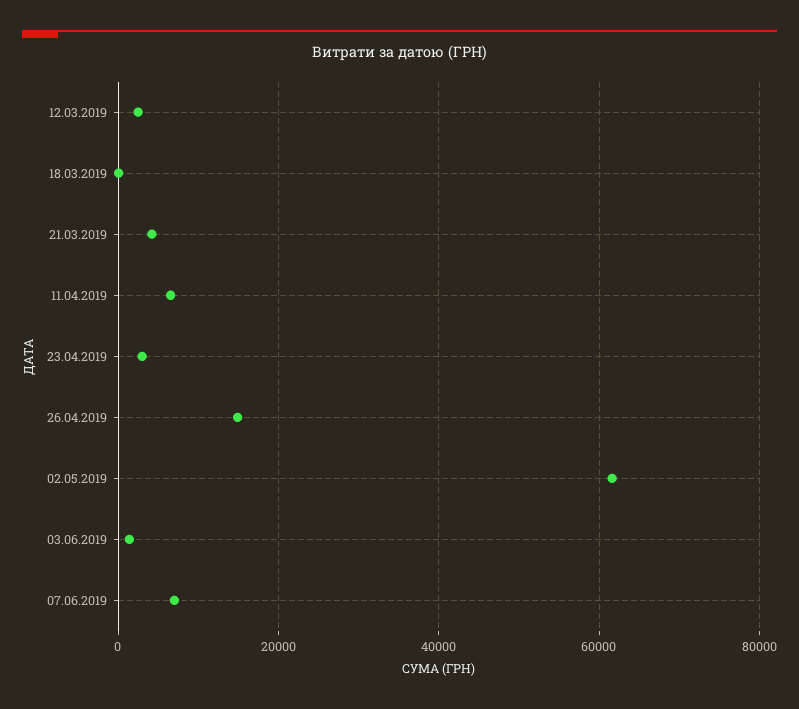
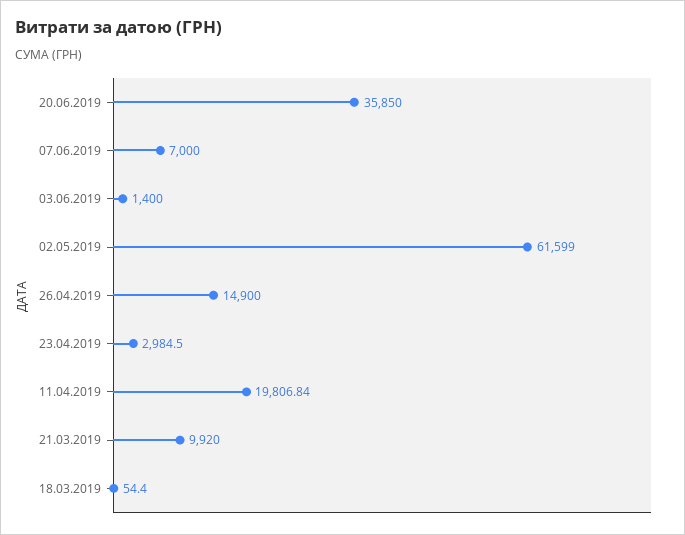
12.03.2019: 2000 -> none
21.03.2019: 4000 -> 9920
11.04.2019: 6000 -> 19806.84
20.06.2019: none -> 35850

